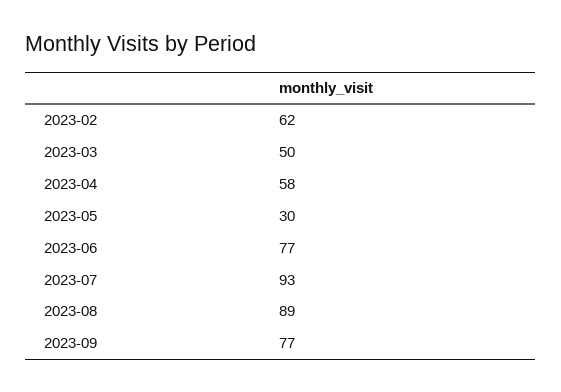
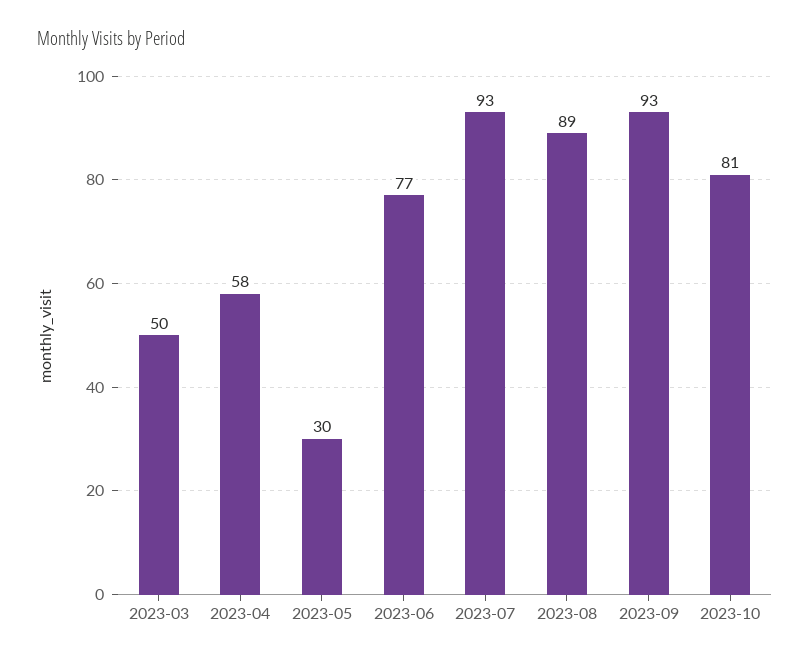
2023-02: 62 -> none
2023-09: 77 -> 93
2023-10: none -> 81

